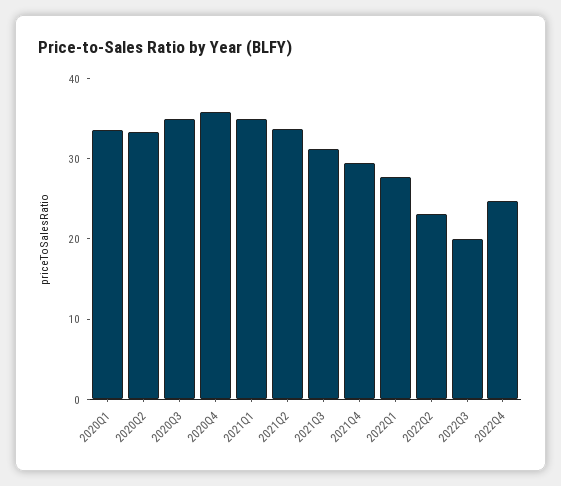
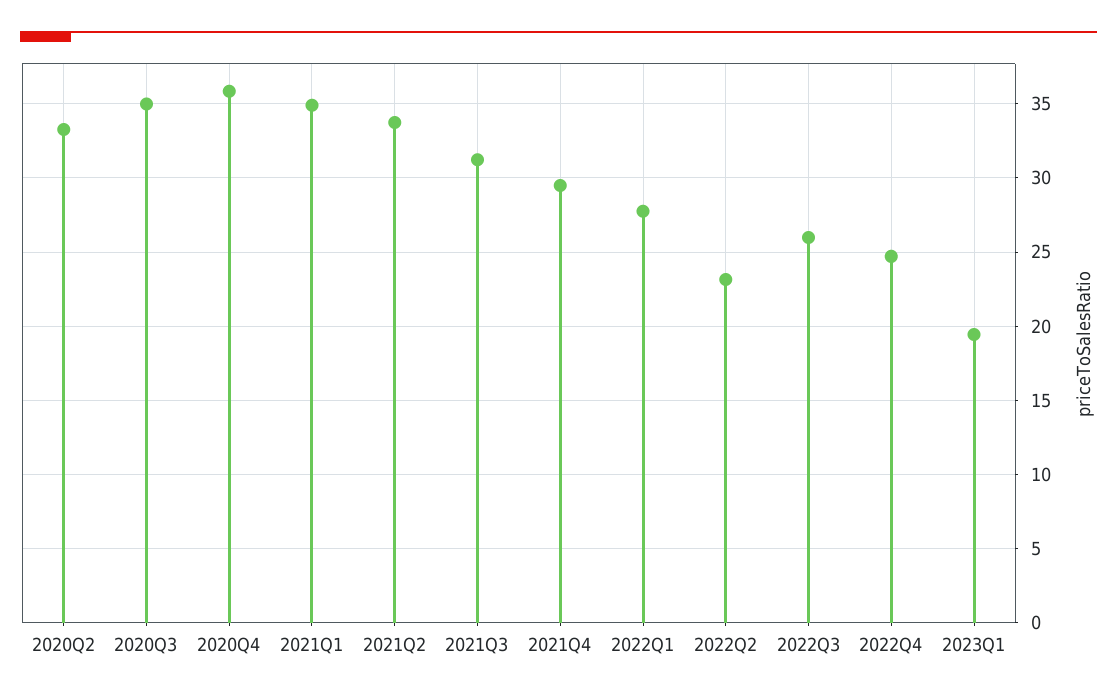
2020Q1: 34 -> none
2022Q3: 20 -> 26
2023Q1: none -> 19.5

